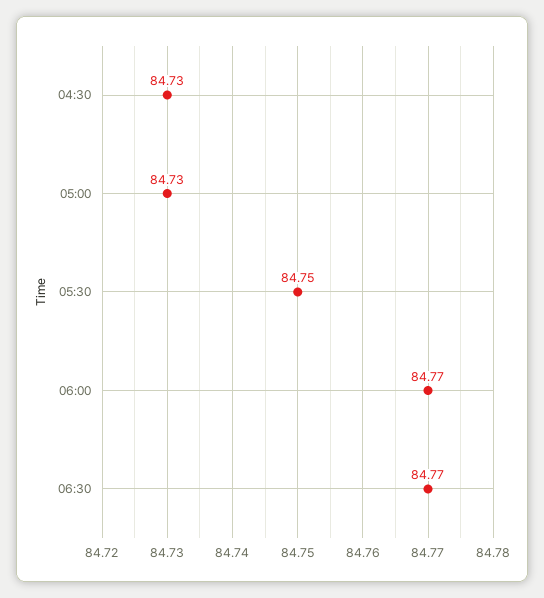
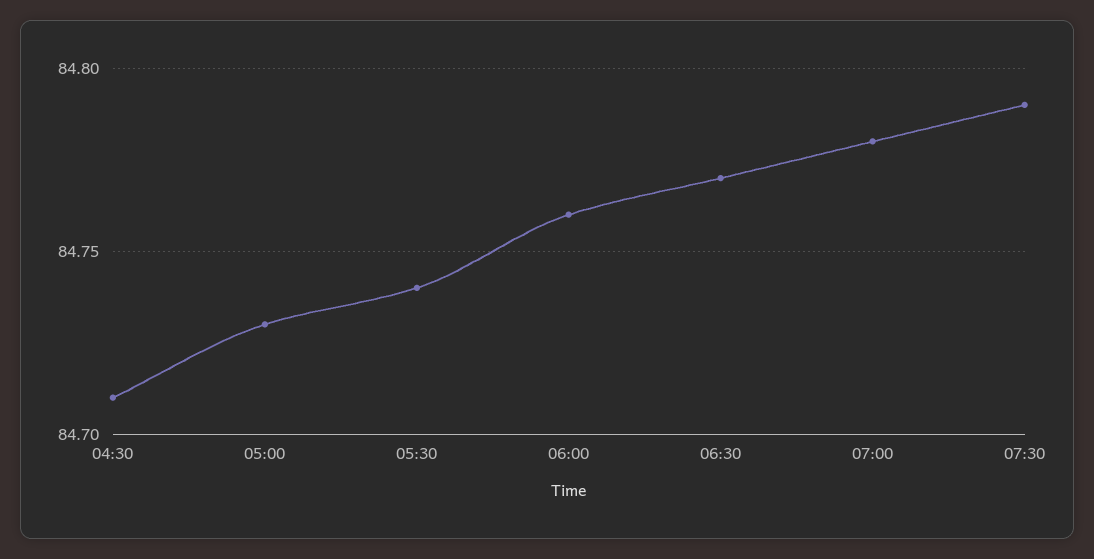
04:30: 84.73 -> 84.71
05:30: 84.75 -> 84.74
06:00: 84.77 -> 84.76
07:00: none -> 84.78
07:30: none -> 84.79

